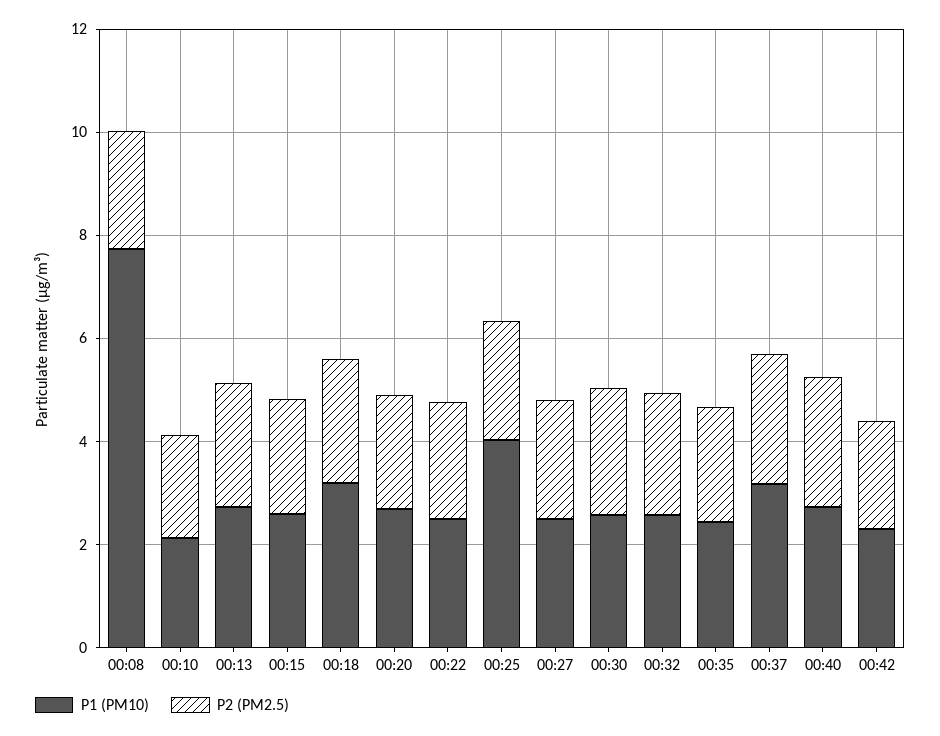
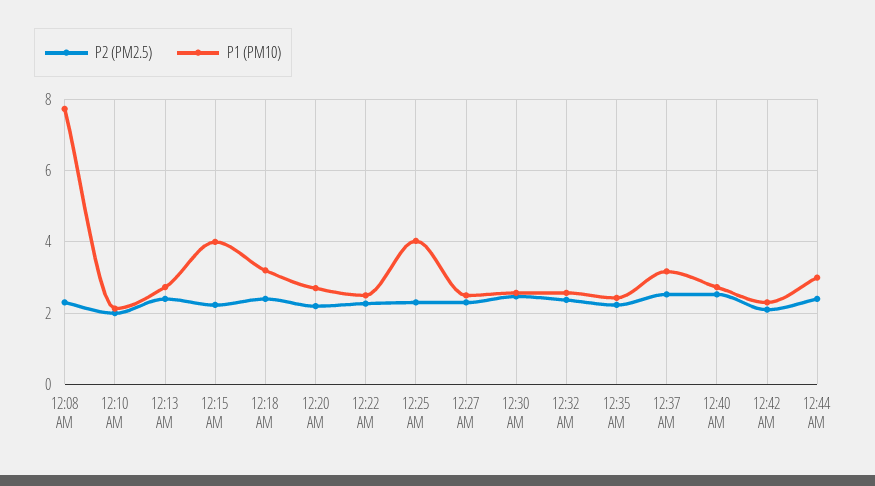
P1 (PM10), 00:15: 2.5 -> 4
P2 (PM2.5), 12:44 AM: none -> 2.4
P1 (PM10), 12:44 AM: none -> 3

